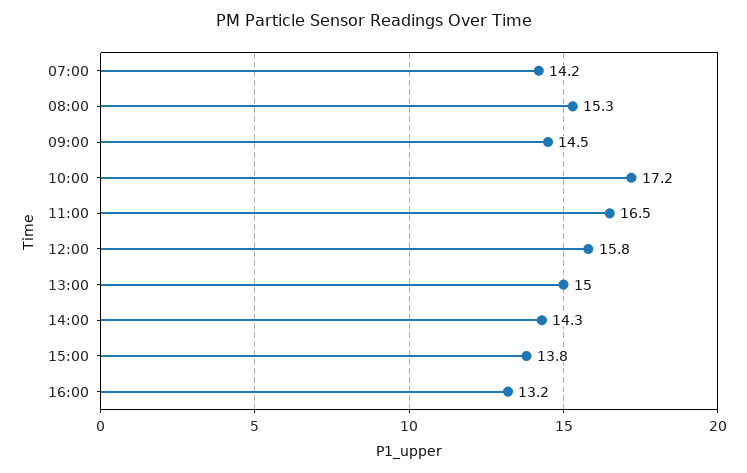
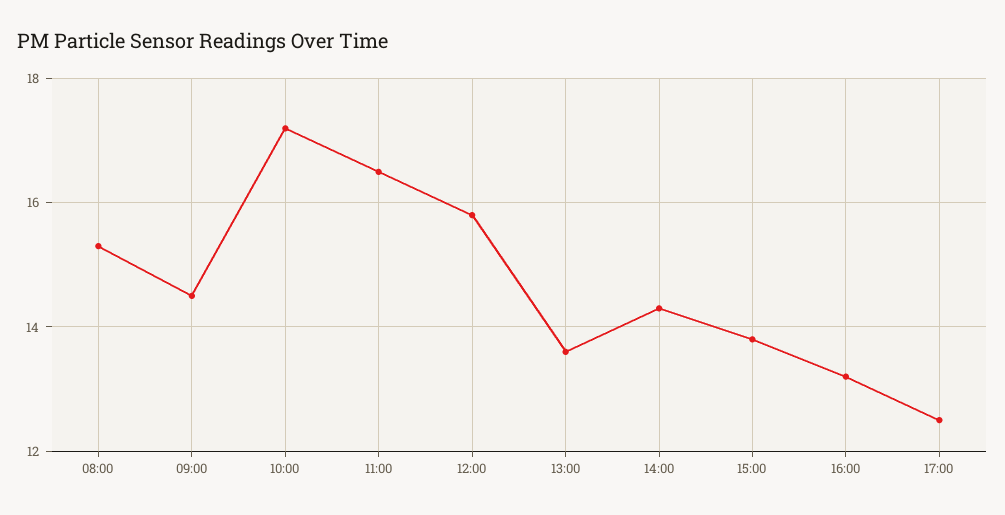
07:00: 14.2 -> none
13:00: 15 -> 13.5
17:00: none -> 12.5

